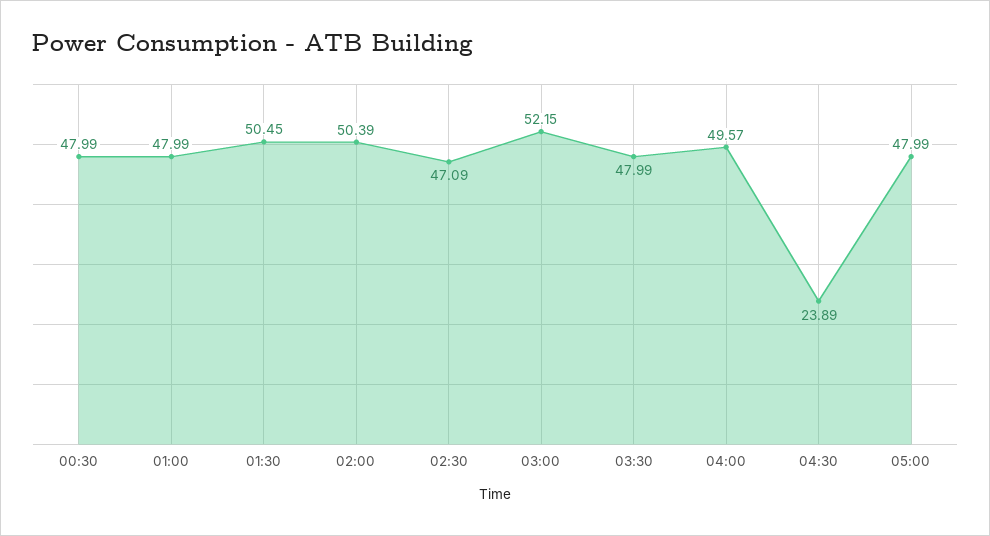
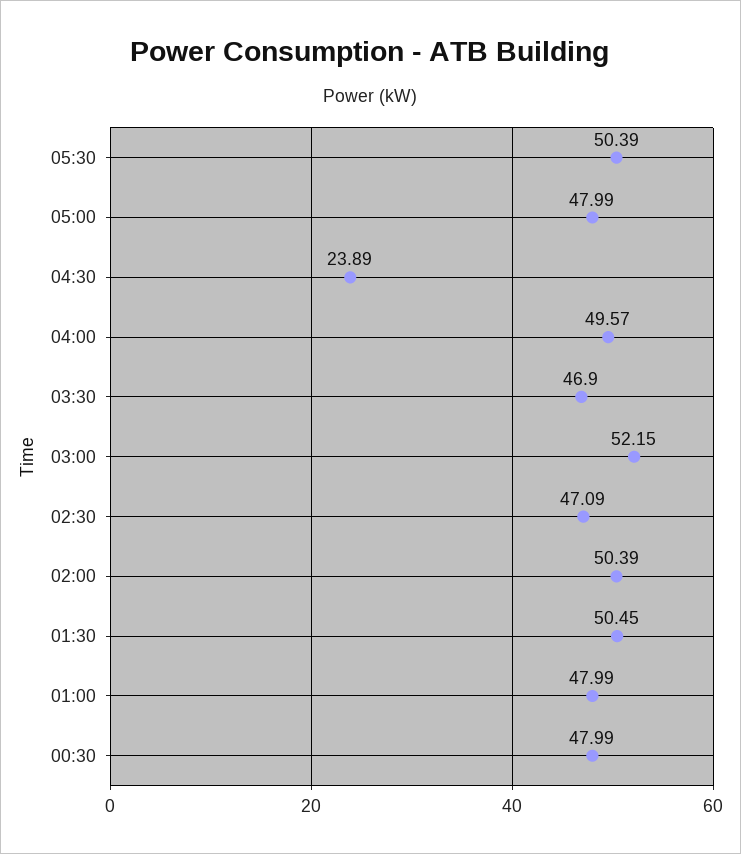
03:30: 47.99 -> 46.9
05:30: none -> 50.39

